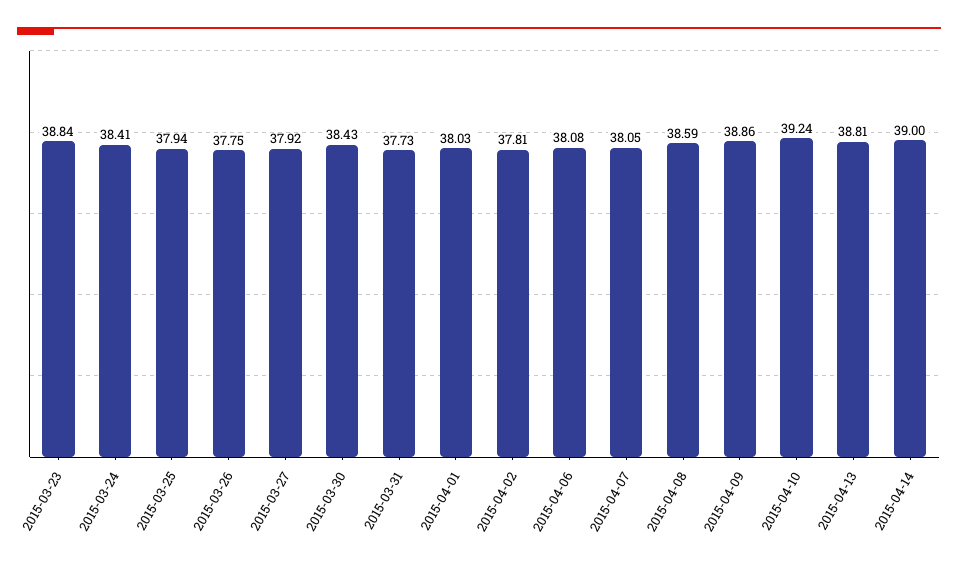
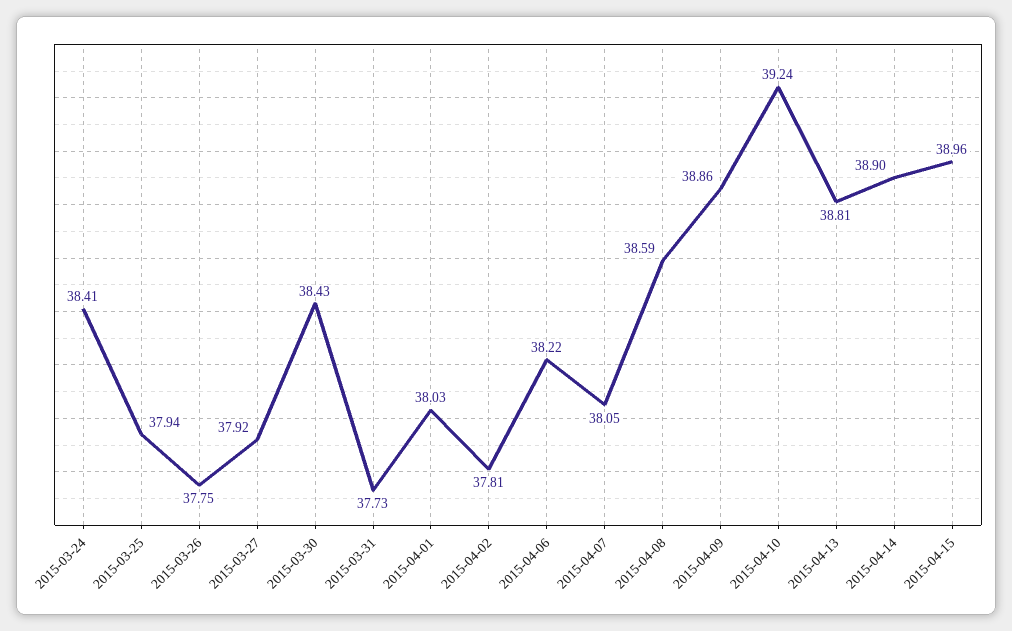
2015-03-23: 38.84 -> none
2015-04-06: 38.08 -> 38.22
2015-04-14: 39 -> 38.9
2015-04-15: none -> 38.96

